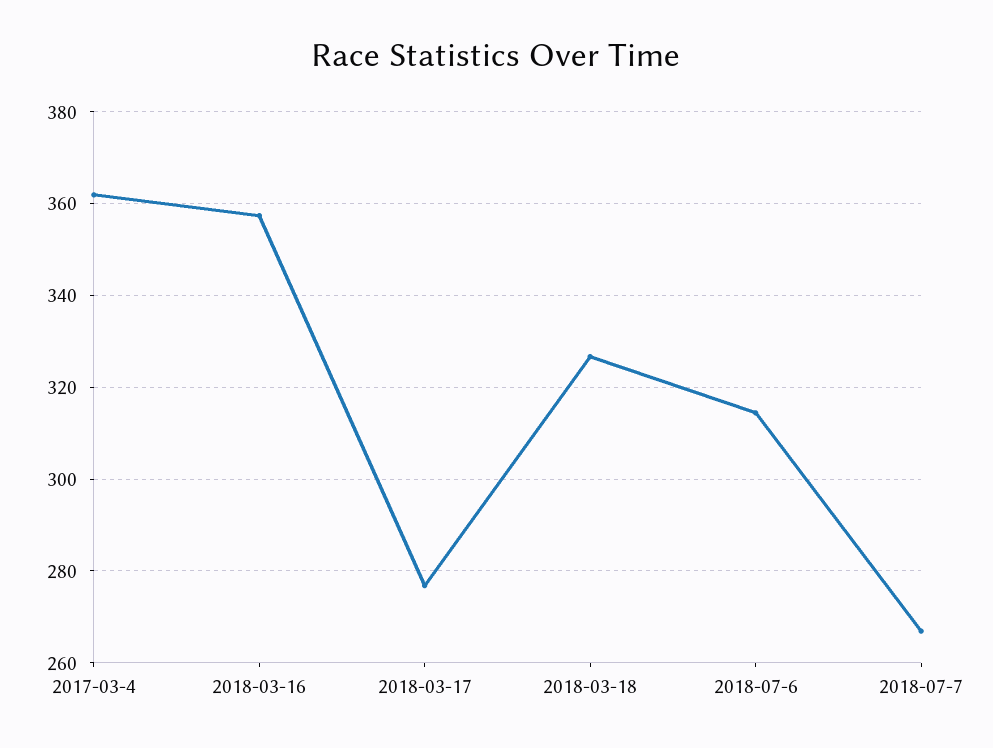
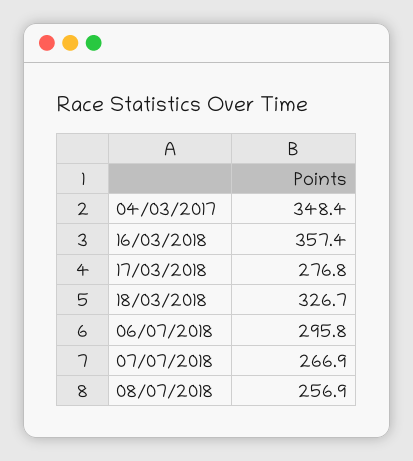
2017-03-4: 362 -> 348.4
2018-07-6: 314 -> 295.8
08/07/2018: none -> 256.9

